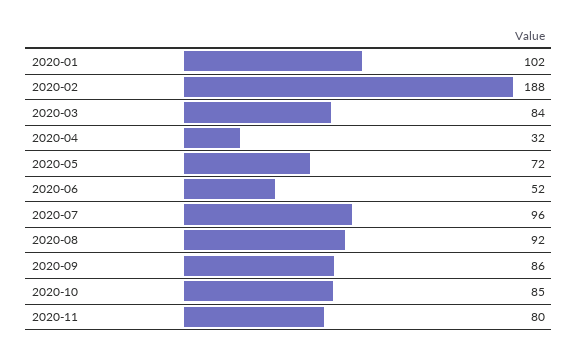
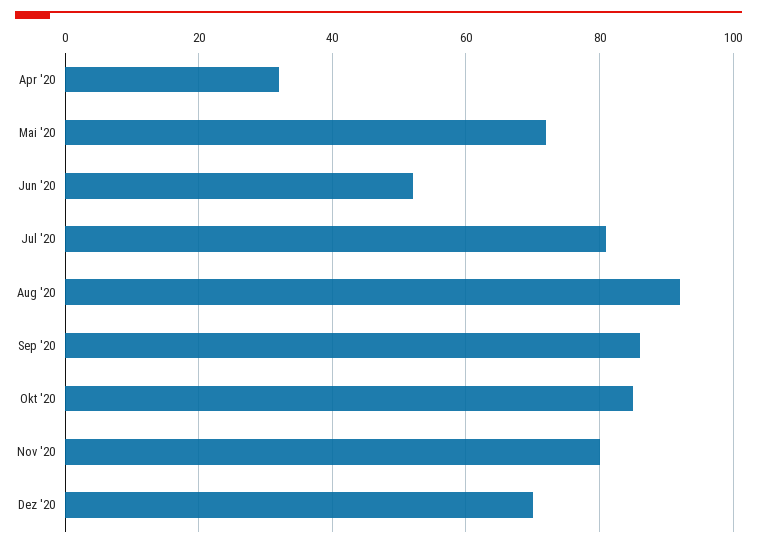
2020-01: 102 -> none
2020-02: 188 -> none
2020-03: 84 -> none
2020-07: 96 -> 80
Dez '20: none -> 70

